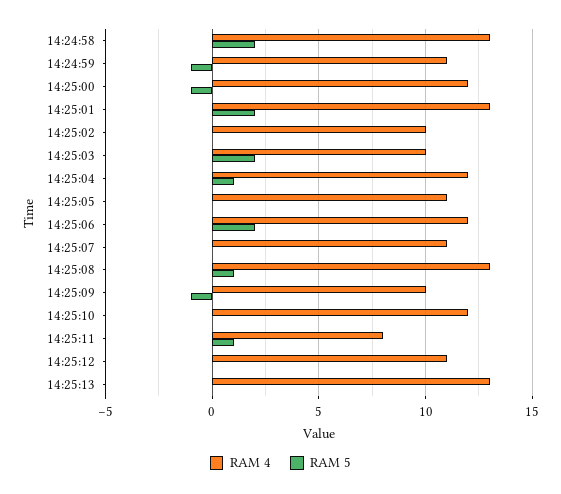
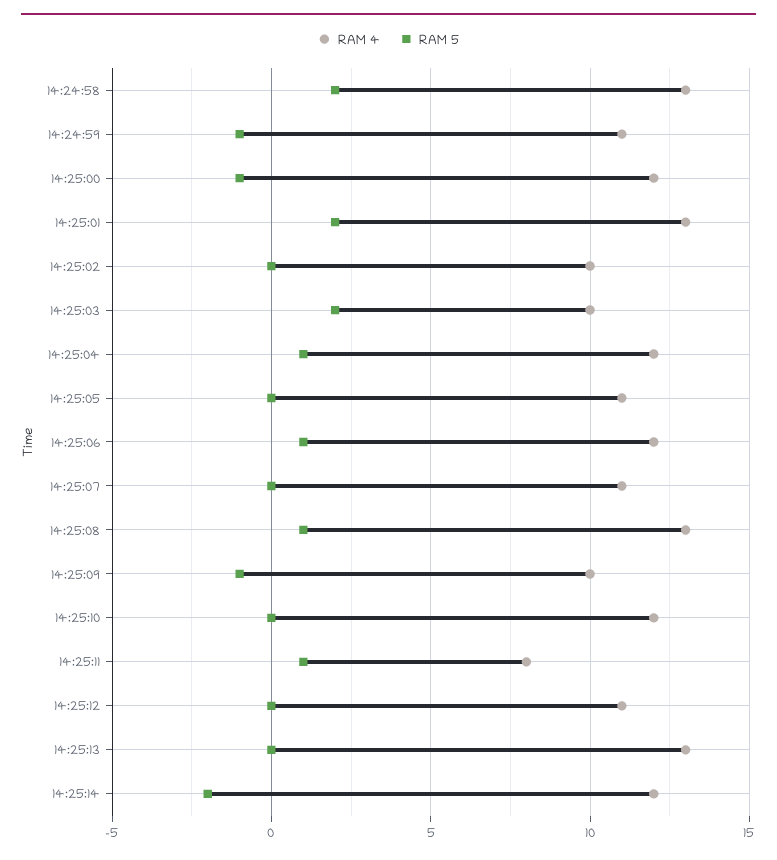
RAM 5, 14:25:06: 2 -> 1
RAM 4, 14:25:14: none -> 12
RAM 5, 14:25:14: none -> -2

